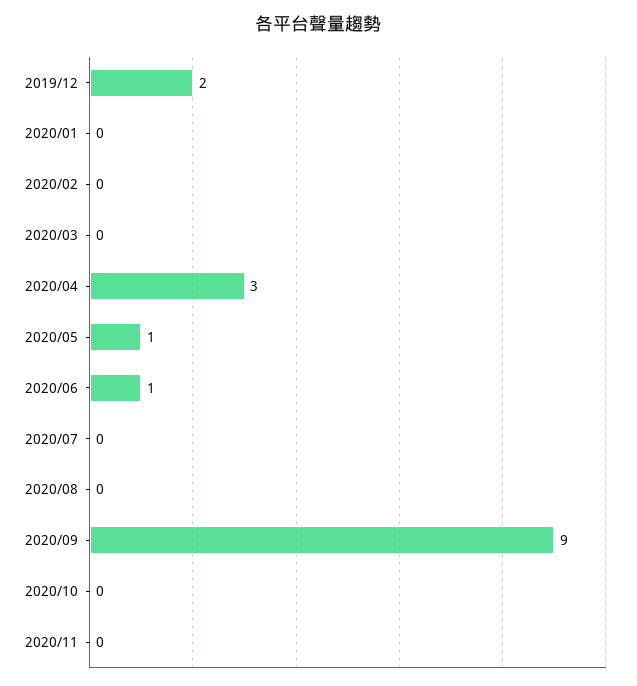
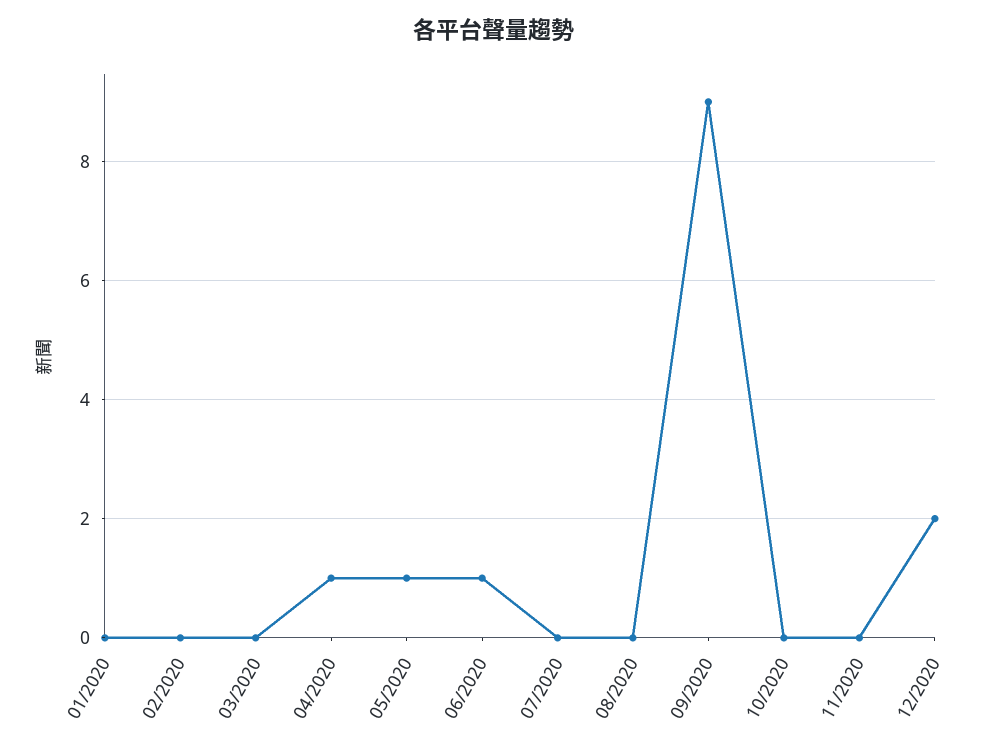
2019/12: 2 -> none
2020/04: 3 -> 1
12/2020: none -> 2

